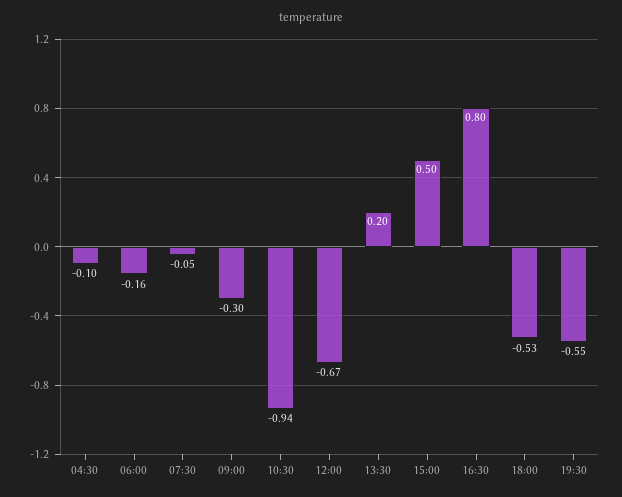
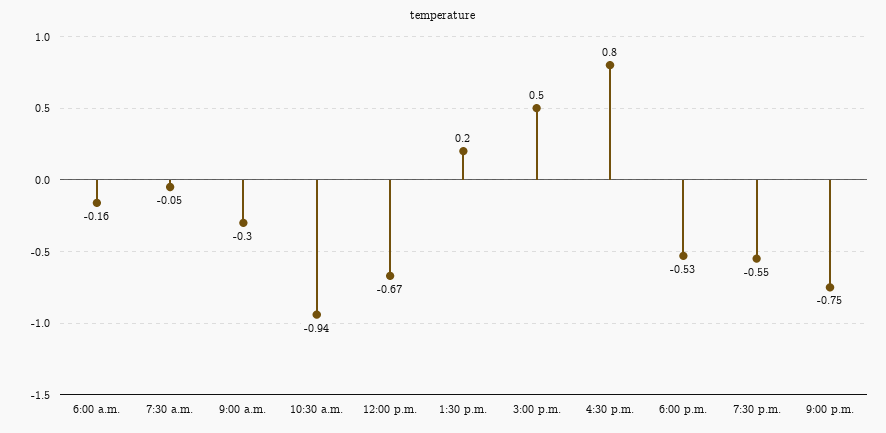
04:30: -0.1 -> none
9:00 p.m.: none -> -0.75

